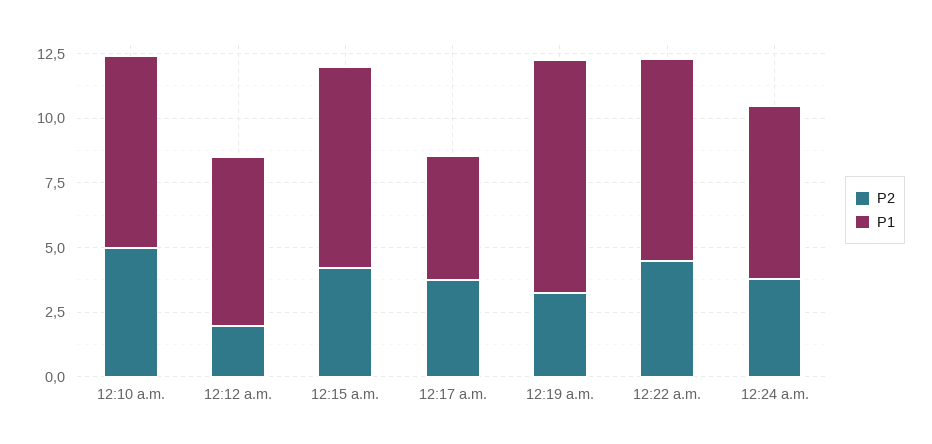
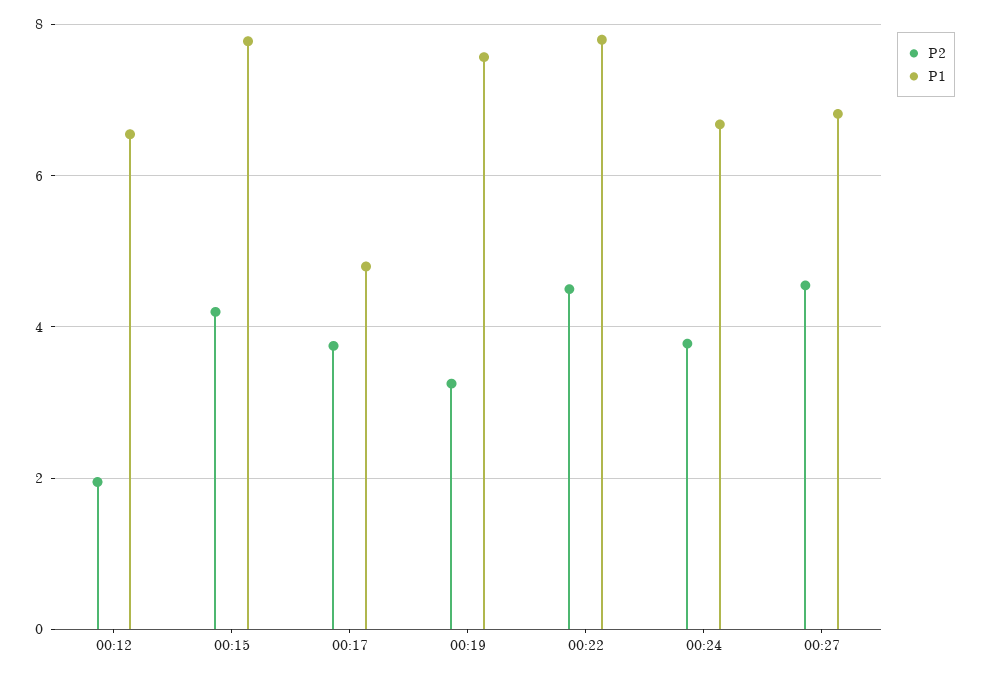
P2, 12:10 a.m.: 5 -> none
P1, 12:10 a.m.: 7.5 -> none
P1, 12:19 a.m.: 9 -> 7.6
P2, 00:27: none -> 4.6
P1, 00:27: none -> 6.8

